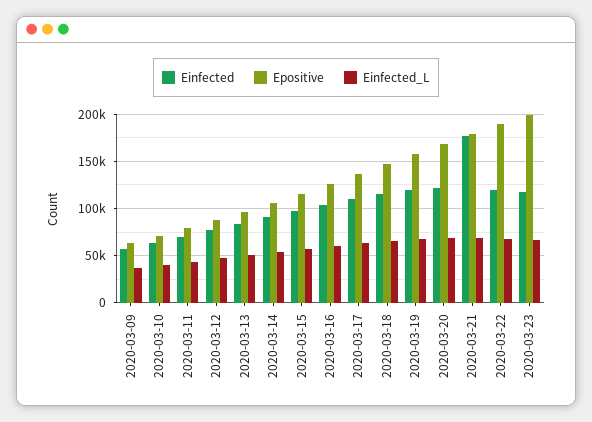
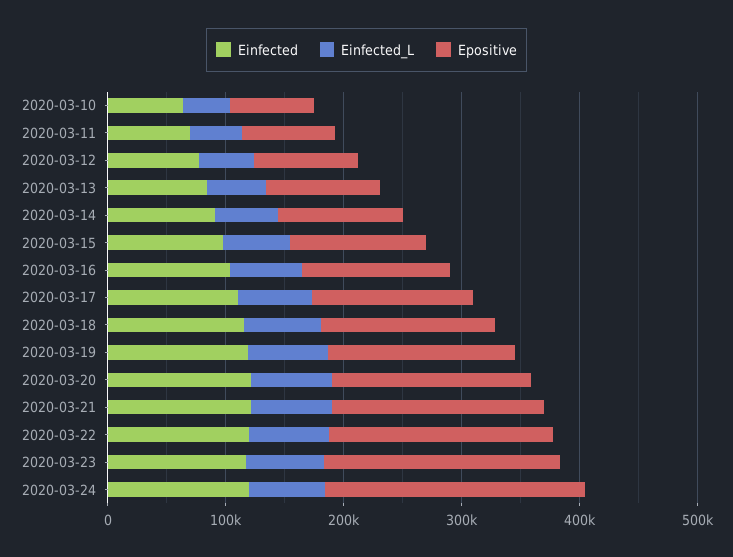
Einfected, 2020-03-09: 60000 -> none
Epositive, 2020-03-09: 60000 -> none
Einfected_L, 2020-03-09: 40000 -> none
Einfected, 2020-03-21: 180000 -> 120000
Einfected, 2020-03-24: none -> 120000
Einfected_L, 2020-03-24: none -> 60000
Epositive, 2020-03-24: none -> 220000

